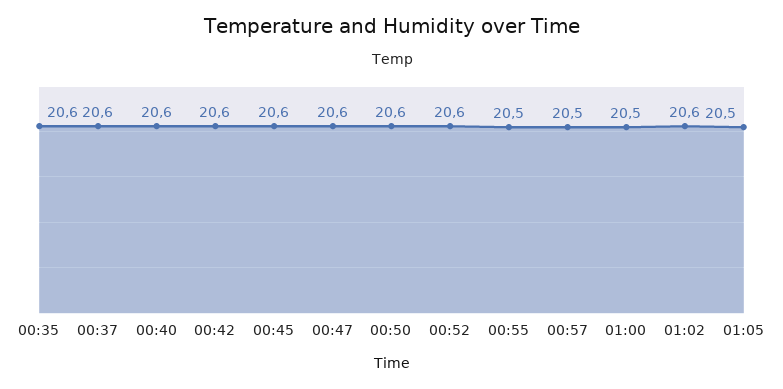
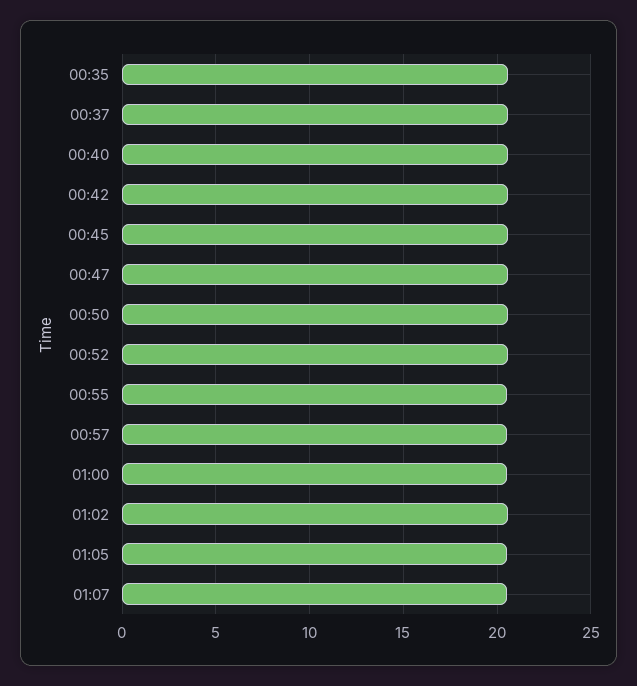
01:07: none -> 20.5

